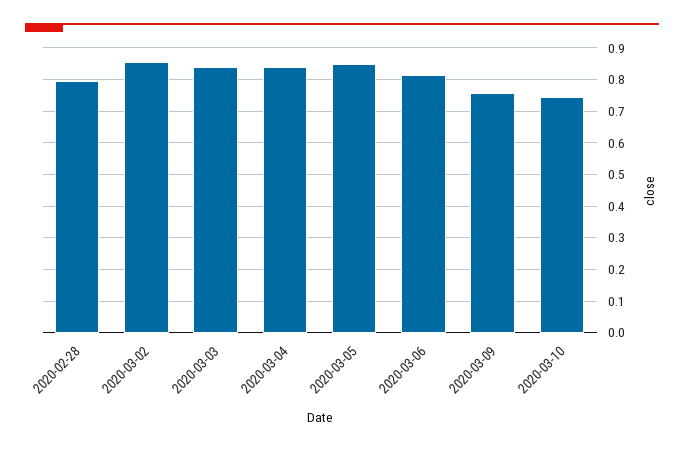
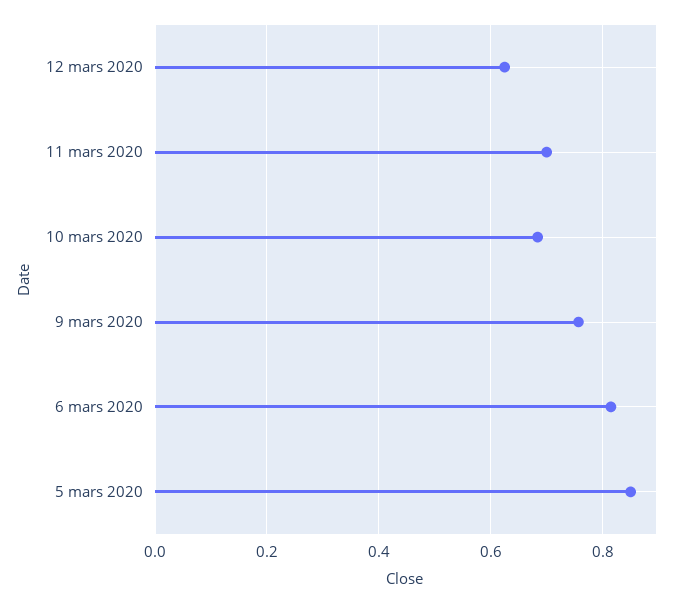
2020-02-28: 0.8 -> none
2020-03-02: 0.86 -> none
2020-03-03: 0.84 -> none
2020-03-04: 0.84 -> none
2020-03-10: 0.74 -> 0.68
12 mars 2020: none -> 0.62
11 mars 2020: none -> 0.7

